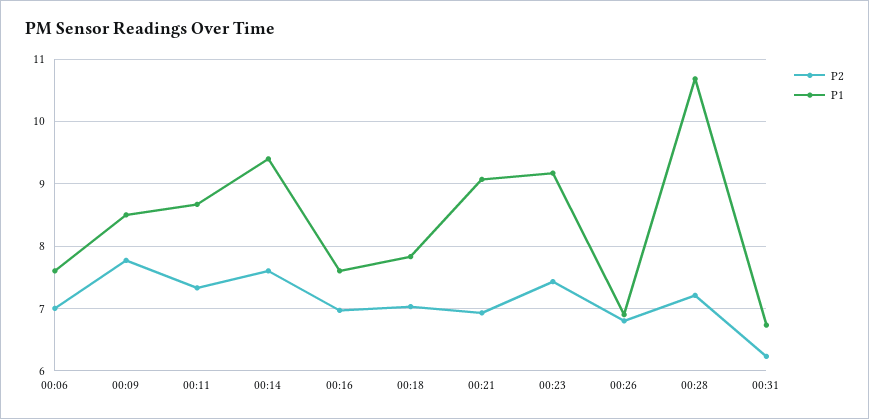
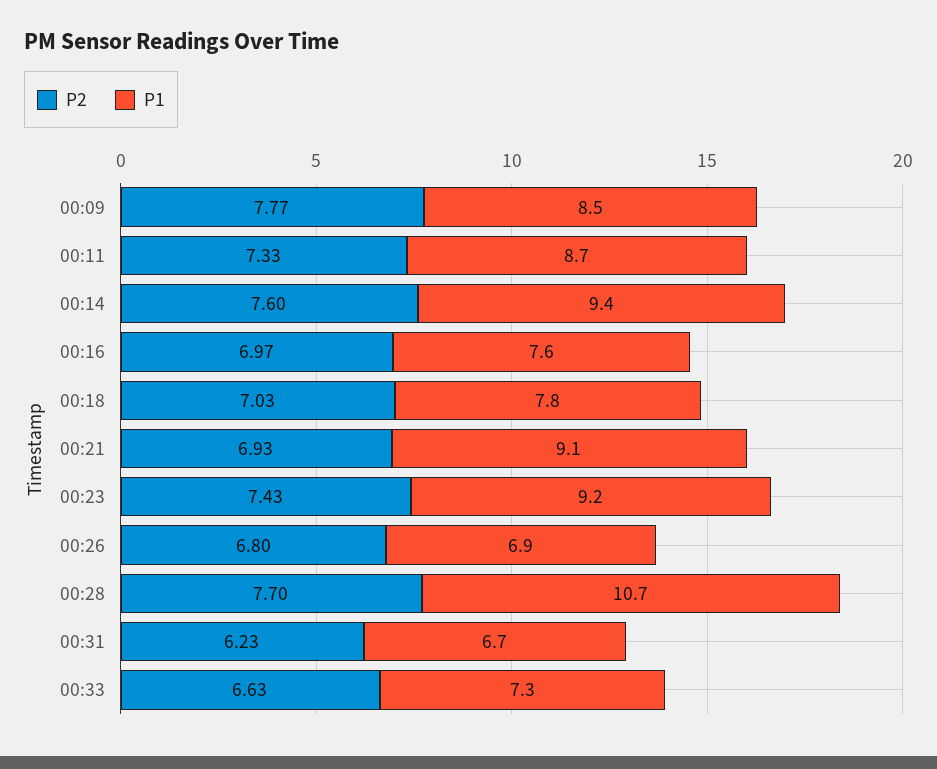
P2, 00:06: 7 -> none
P1, 00:06: 7.6 -> none
P2, 00:28: 7.2 -> 7.7
P2, 00:33: none -> 6.63
P1, 00:33: none -> 7.3

